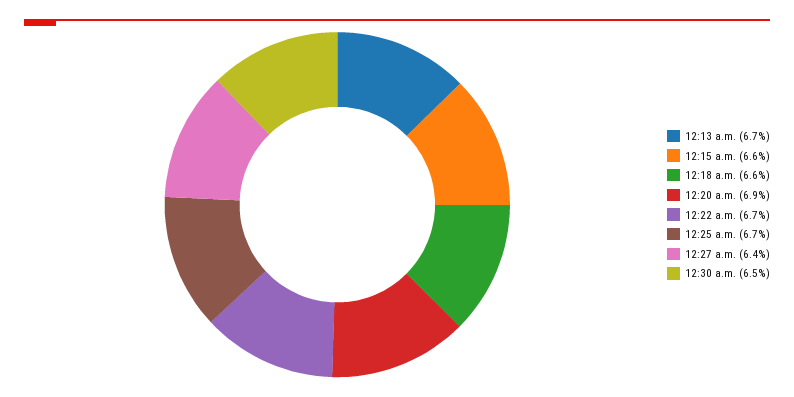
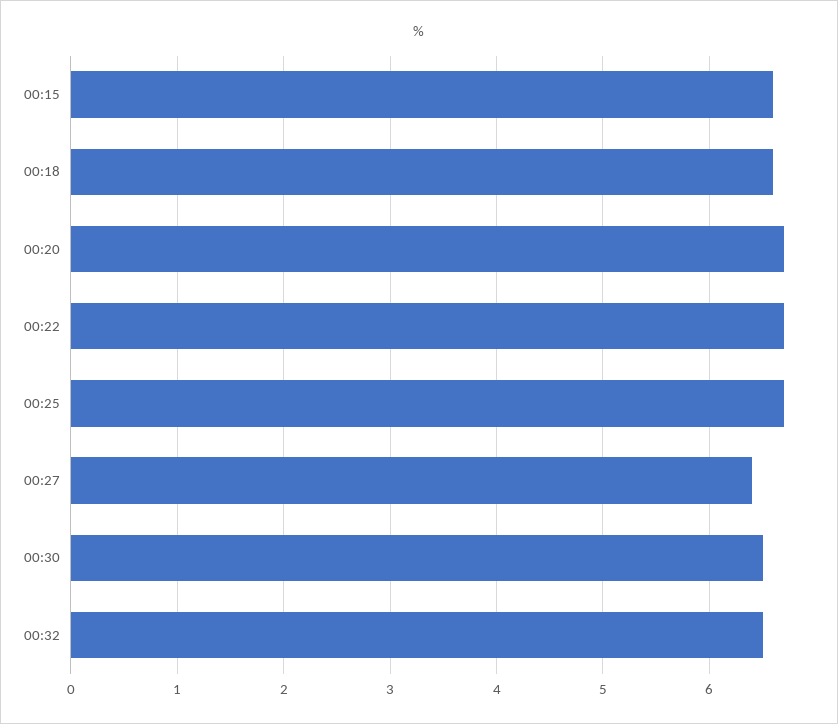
12:13 a.m.: 6.7 -> none
12:20 a.m.: 6.9 -> 6.7
00:32: none -> 6.5

